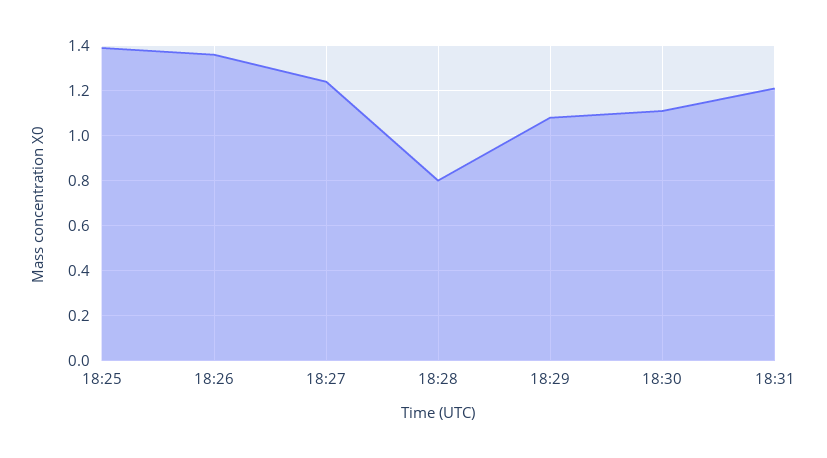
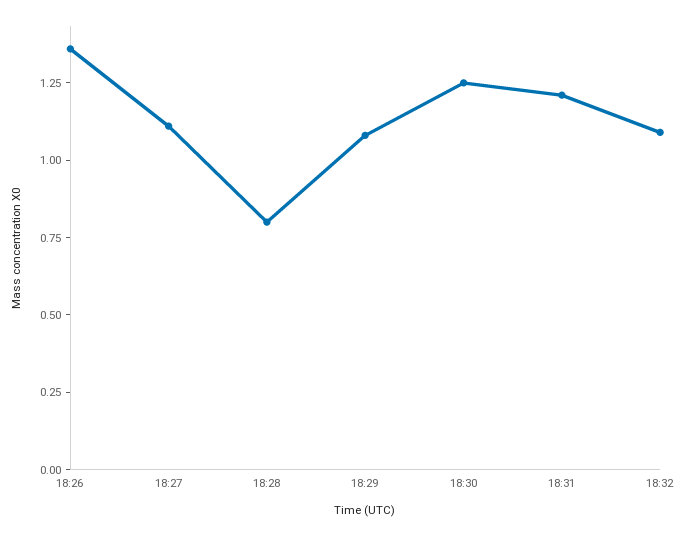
18:25: 1.4 -> none
18:27: 1.25 -> 1.1
18:30: 1.1 -> 1.25
18:32: none -> 1.1

